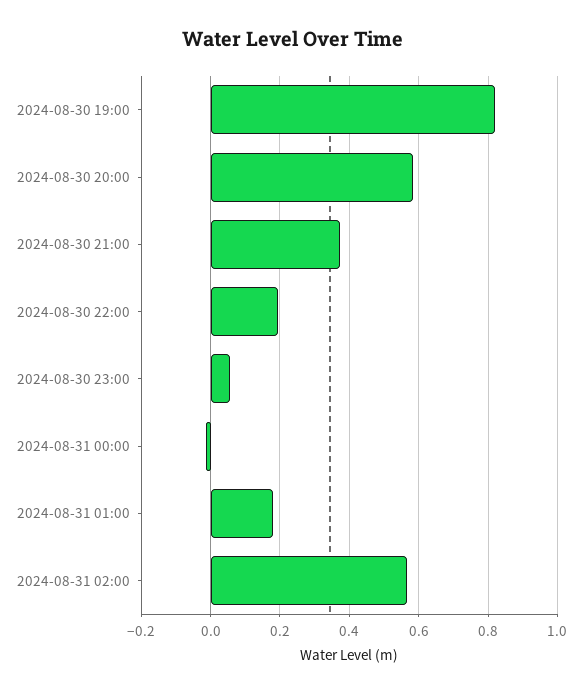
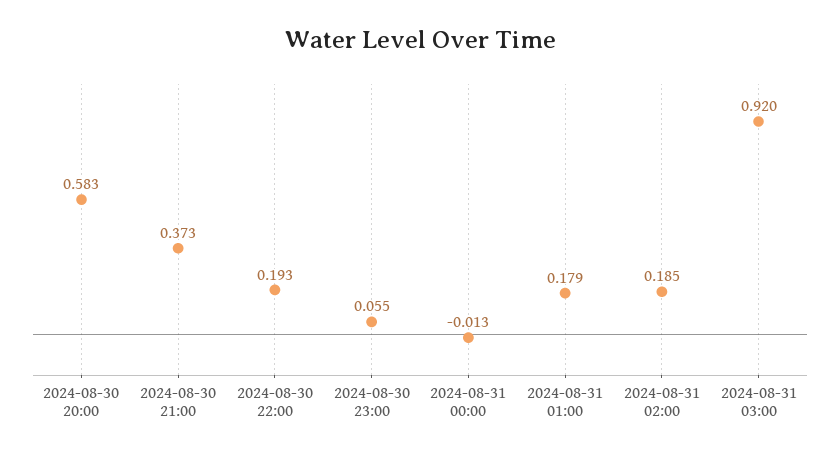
2024-08-30 19:00: 0.82 -> none
2024-08-31 02:00: 0.56 -> 0.185
2024-08-31 03:00: none -> 0.92

